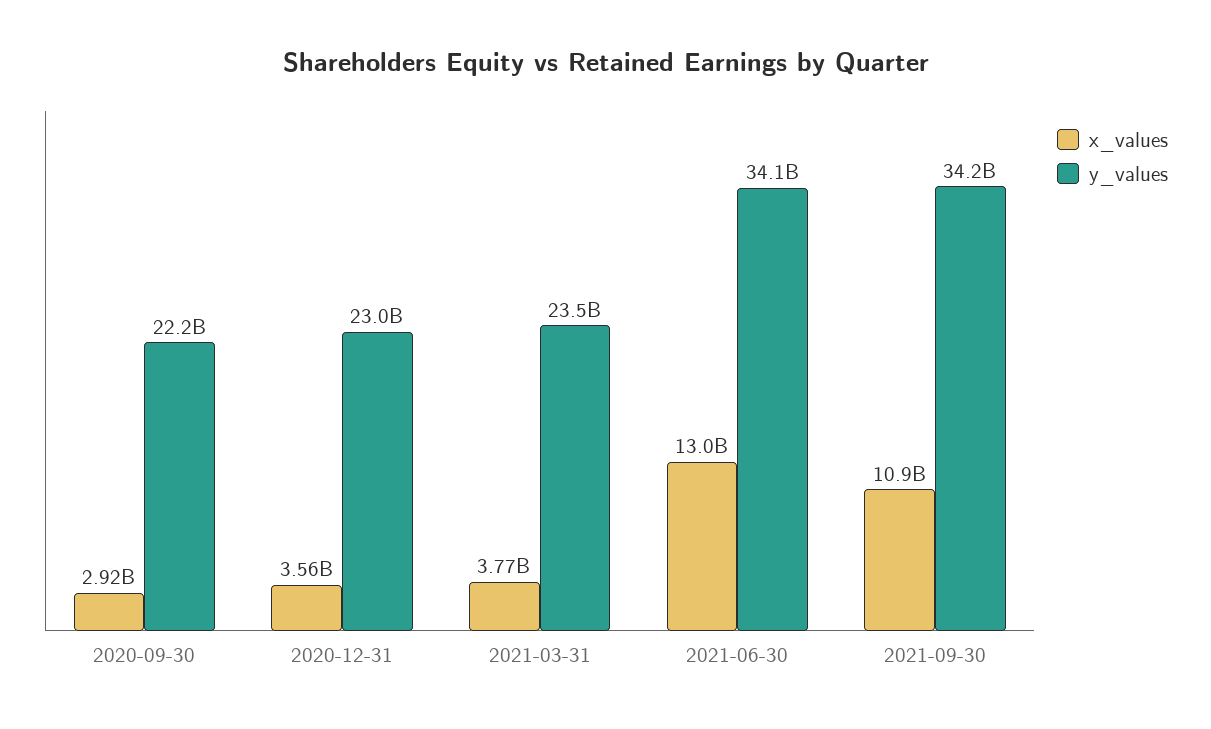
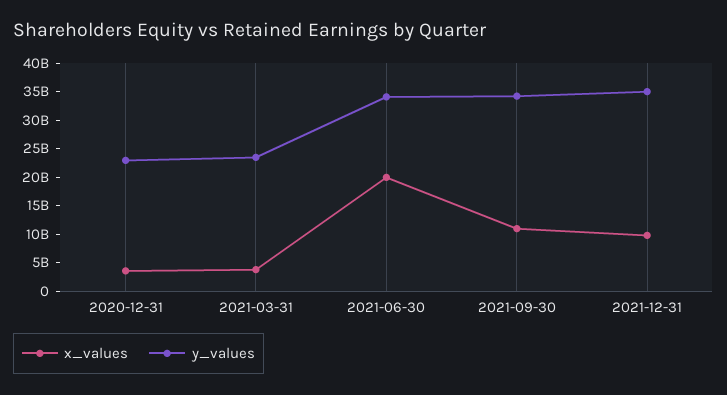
x_values, 2020-09-30: 2920000000 -> none
y_values, 2020-09-30: 22200000000 -> none
x_values, 2021-06-30: 13000000000 -> 20000000000
x_values, 2021-12-31: none -> 10000000000
y_values, 2021-12-31: none -> 35000000000

